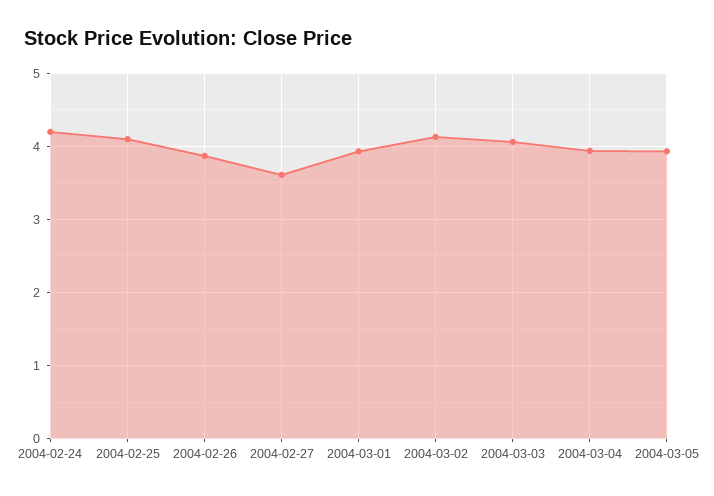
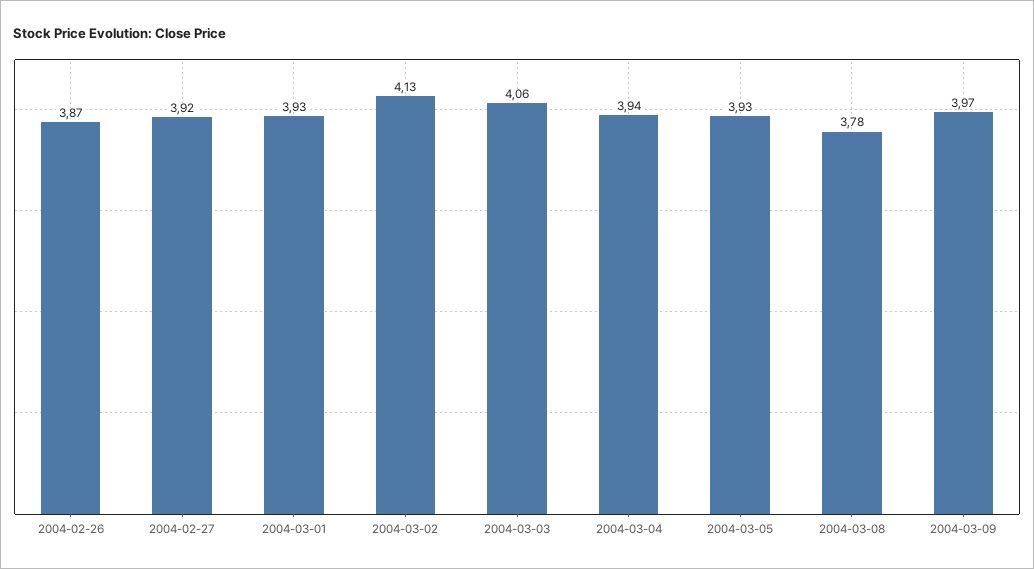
2004-02-24: 4.2 -> none
2004-02-25: 4.1 -> none
2004-02-27: 3.6 -> 3.92
2004-03-08: none -> 3.78
2004-03-09: none -> 3.97

